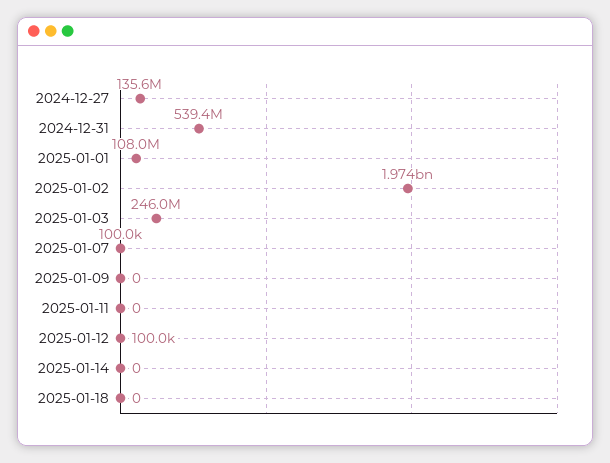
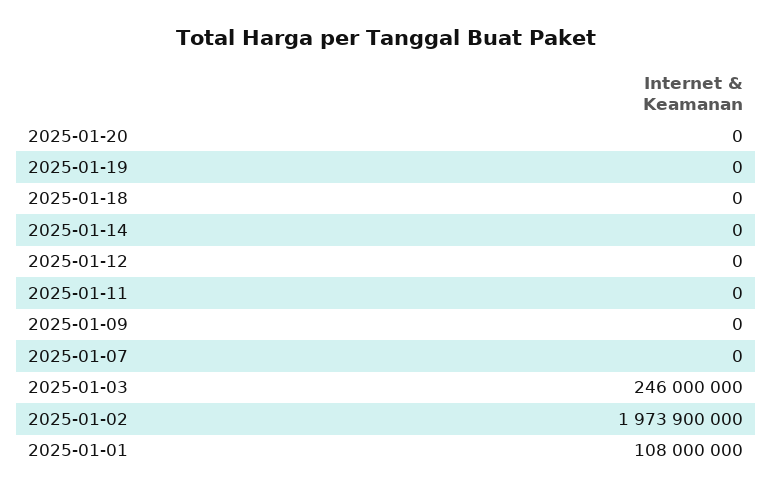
2024-12-27: 135600000 -> none
2024-12-31: 539400000 -> none
2025-01-07: 100000 -> 0
2025-01-12: 100000 -> 0
2025-01-20: none -> 0
2025-01-19: none -> 0

